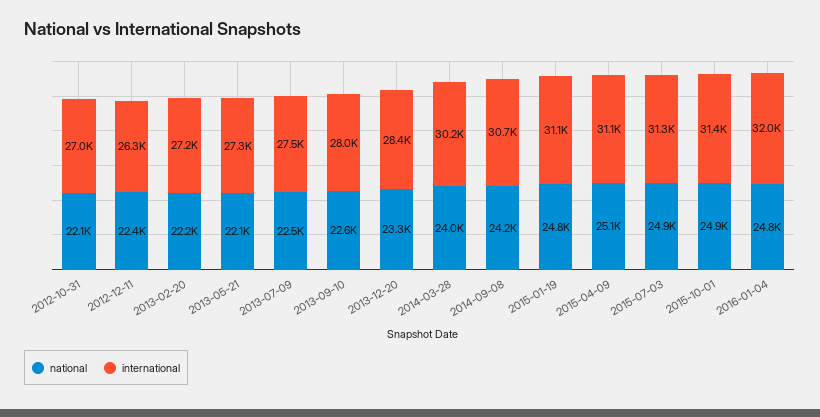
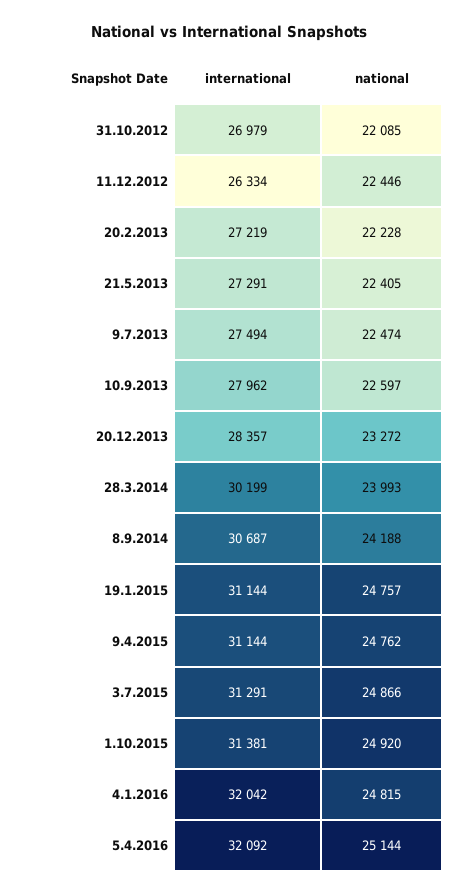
national, 2013-05-21: 22100 -> 22405
national, 2015-04-09: 25100 -> 24762
international, 5.4.2016: none -> 32092
national, 5.4.2016: none -> 25144

